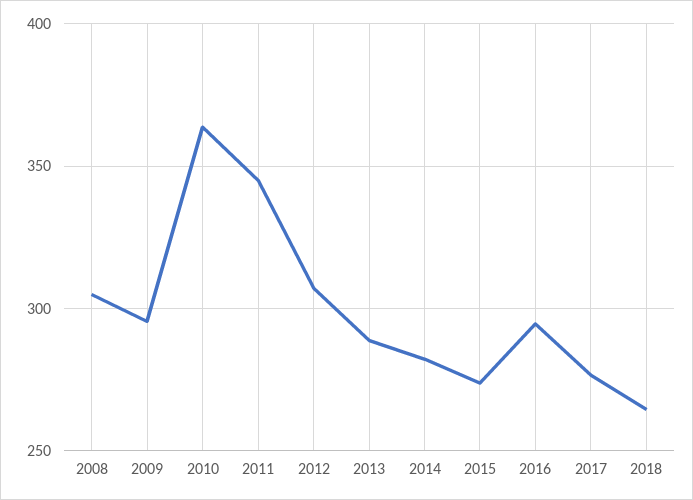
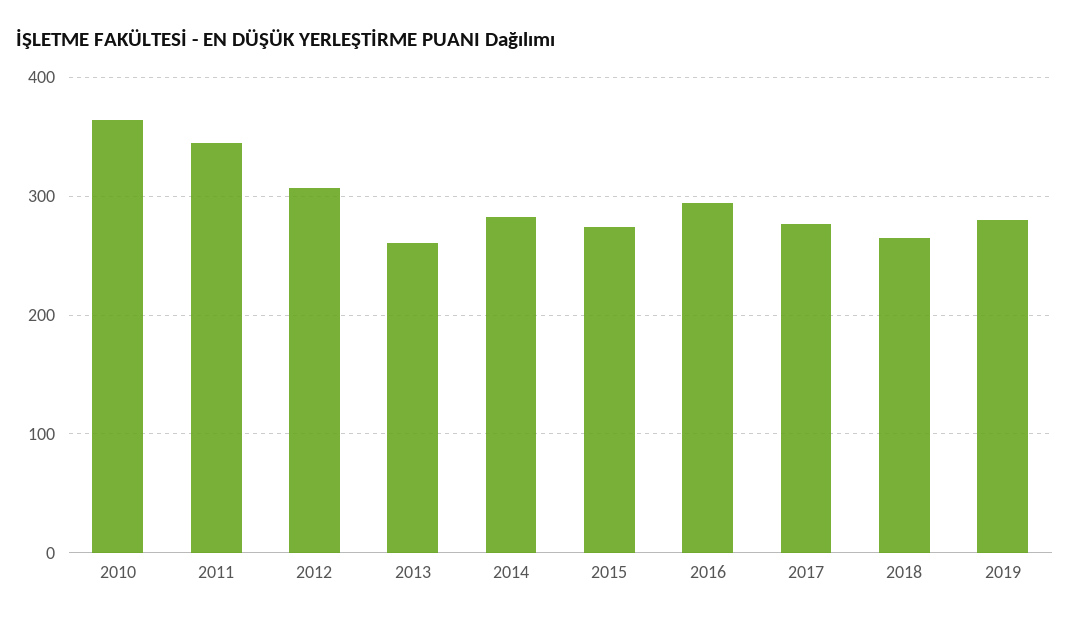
2008: 305 -> none
2009: 295 -> none
2013: 290 -> 260
2019: none -> 280

